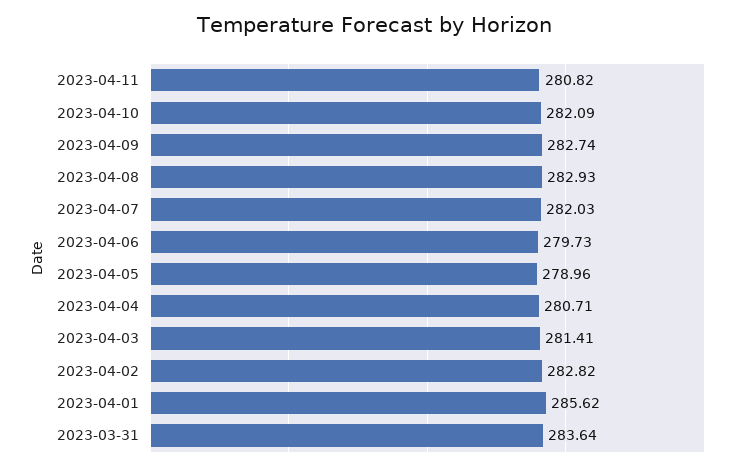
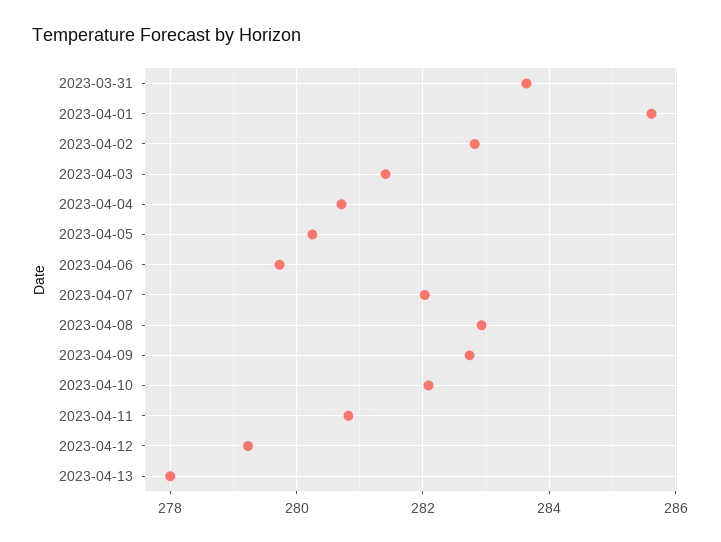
2023-04-05: 278.96 -> 280.2
2023-04-12: none -> 279.2
2023-04-13: none -> 278

